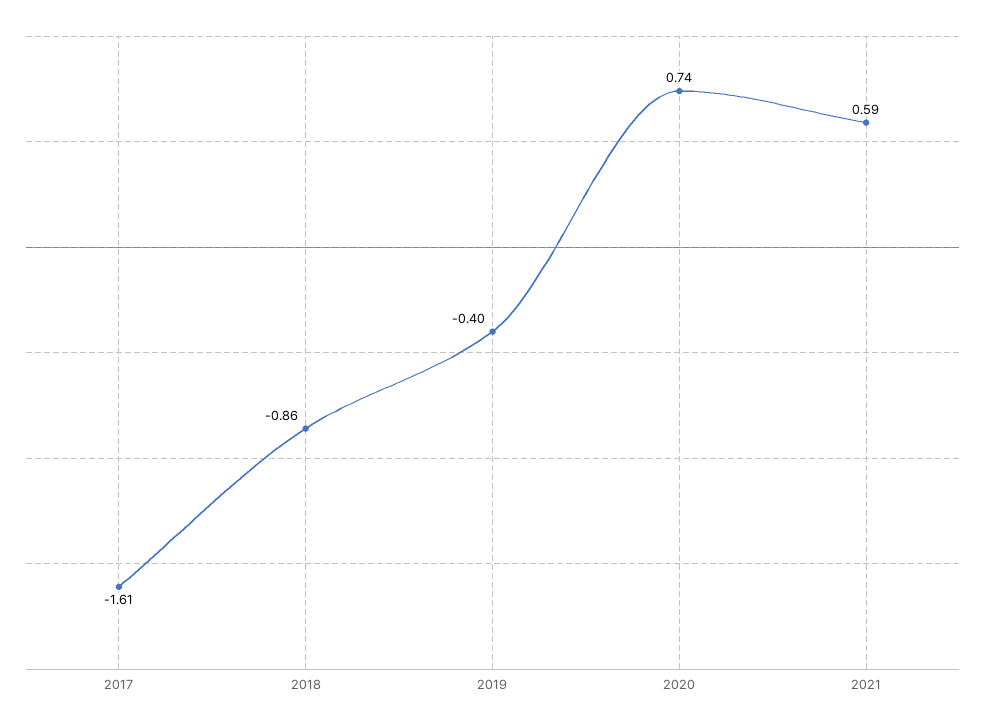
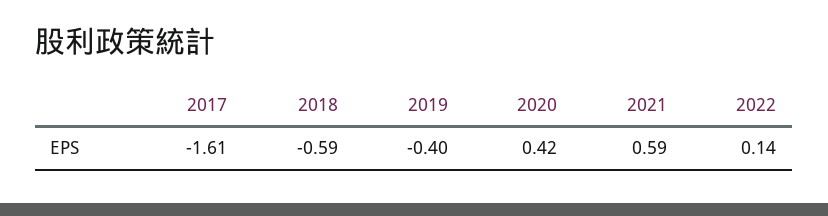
2018: -0.86 -> -0.59
2020: 0.74 -> 0.42
2022: none -> 0.14

